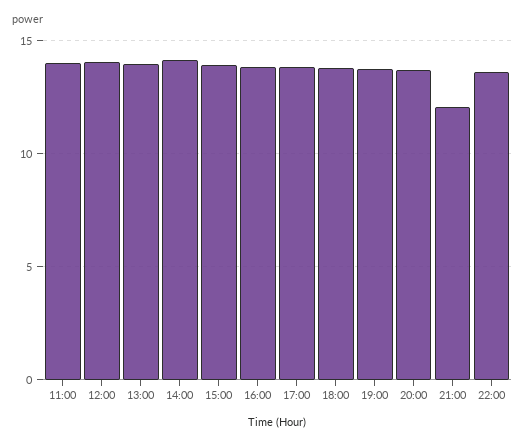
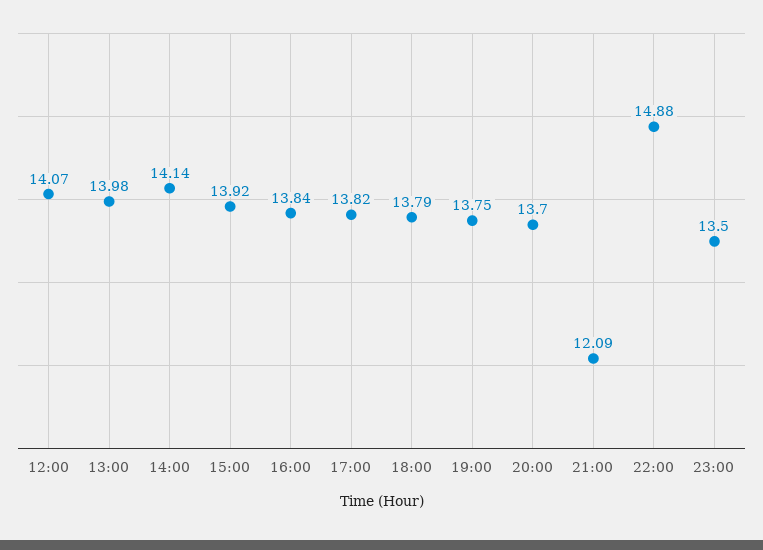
11:00: 14 -> none
22:00: 13.5 -> 14.88
23:00: none -> 13.5

